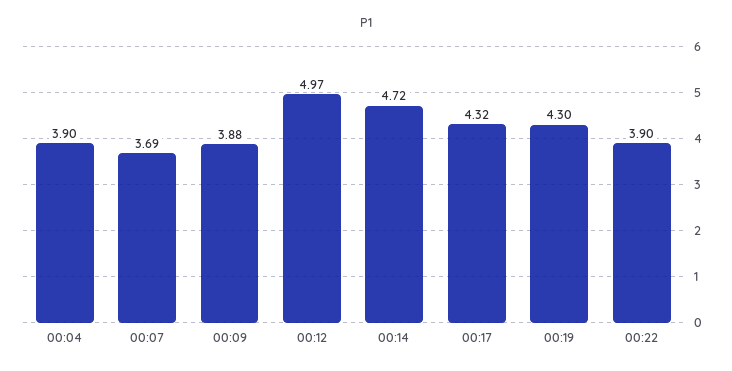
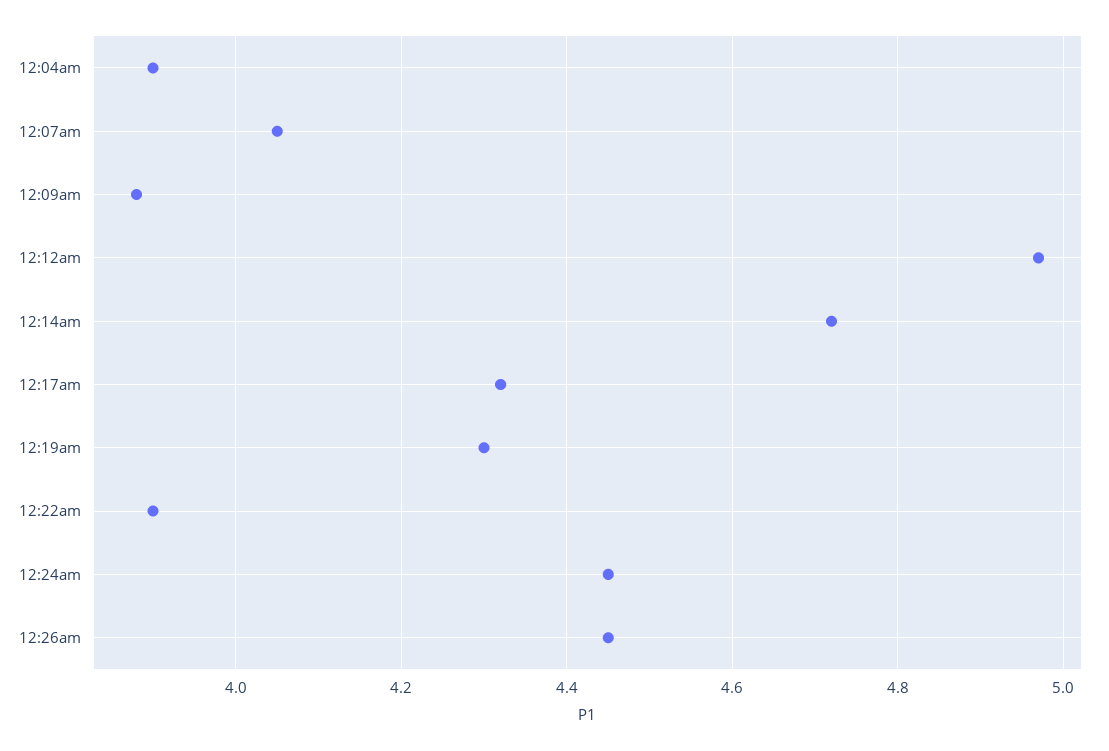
00:07: 3.69 -> 4.05
12:24am: none -> 4.45
12:26am: none -> 4.45

